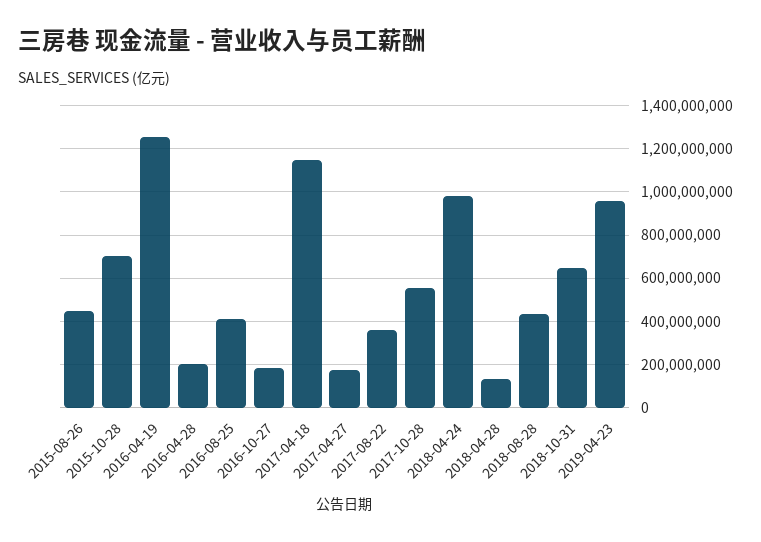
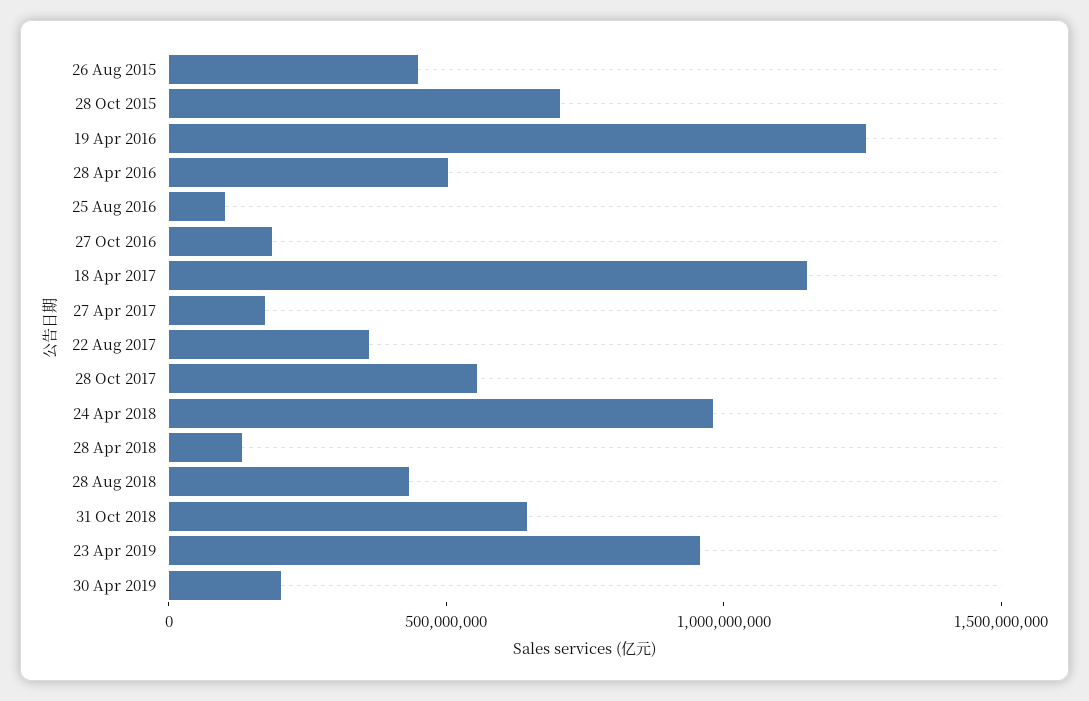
2016-04-28: 200000000 -> 500000000
2016-08-25: 400000000 -> 100000000
30 Apr 2019: none -> 200000000

